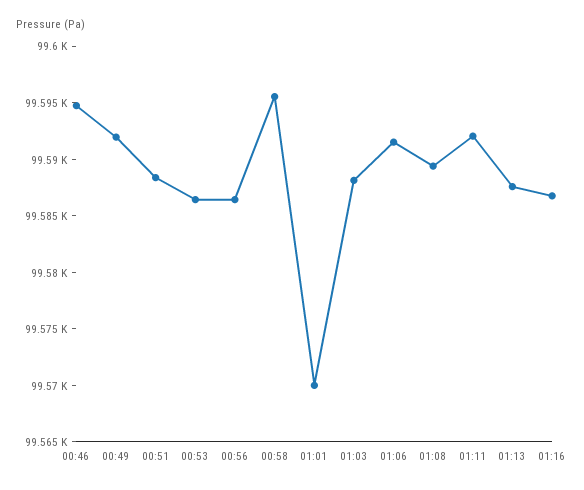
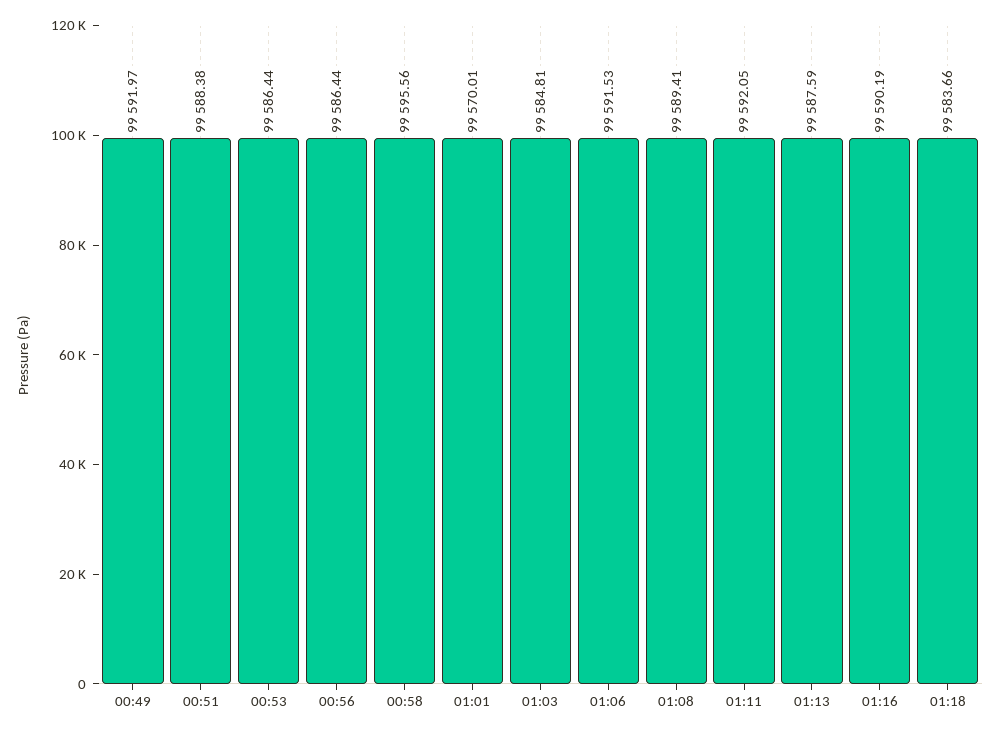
00:46: 99595 -> none
01:03: 99588 -> 99584.81
01:16: 99587 -> 99590.19
01:18: none -> 99583.66

